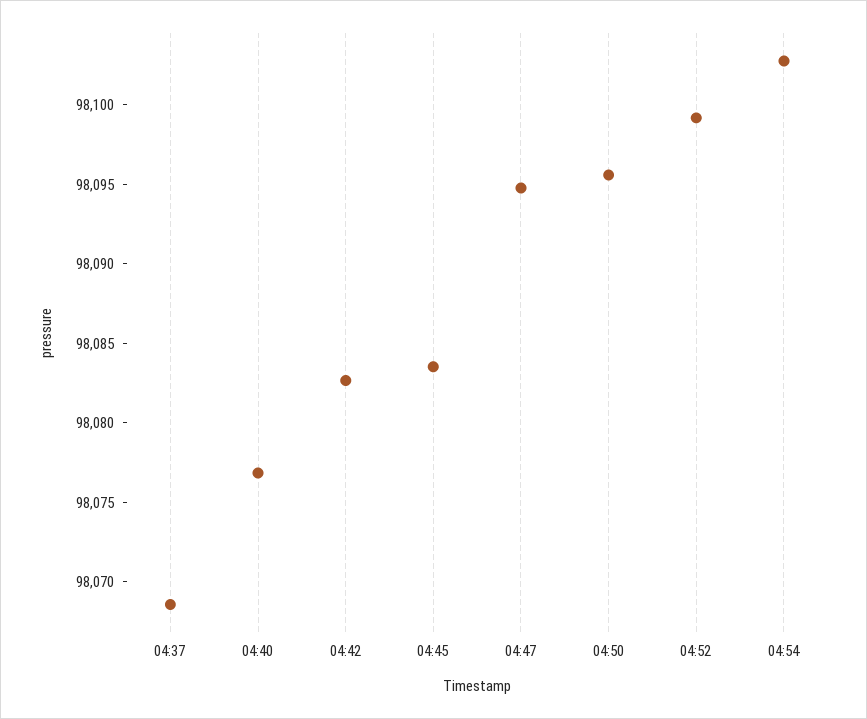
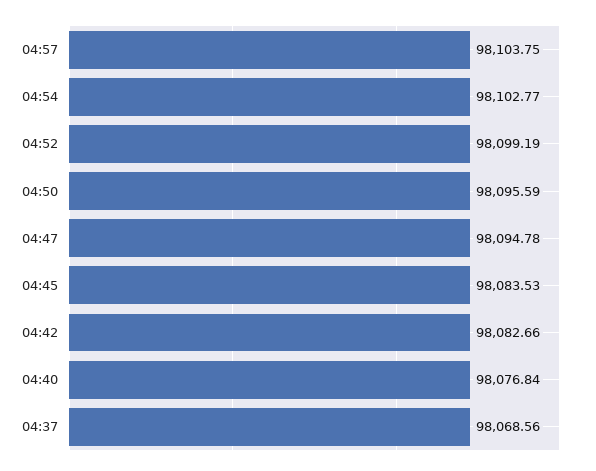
04:57: none -> 98103.75

